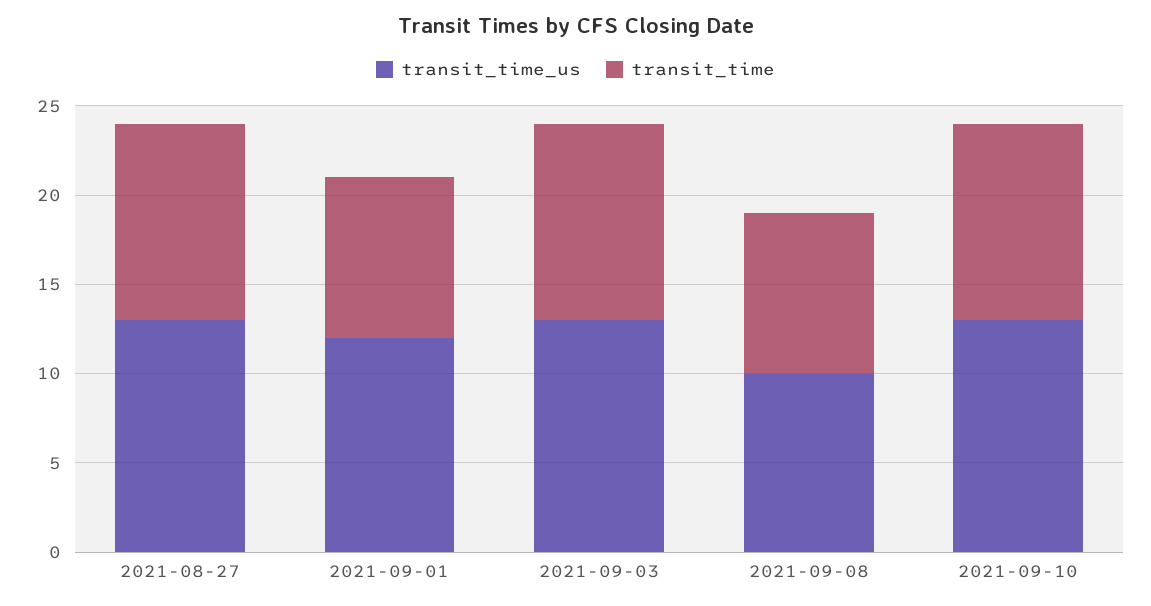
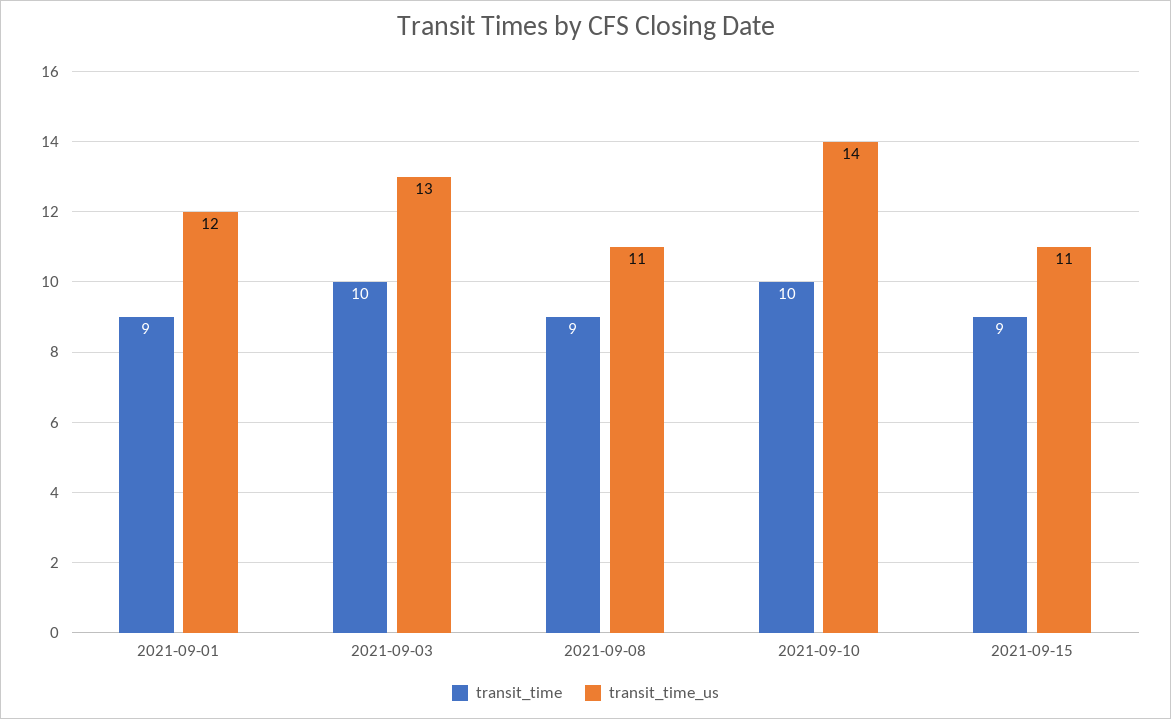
transit_time_us, 2021-08-27: 13 -> none
transit_time, 2021-08-27: 11 -> none
transit_time, 2021-09-03: 11 -> 10
transit_time_us, 2021-09-08: 10 -> 11
transit_time_us, 2021-09-10: 13 -> 14
transit_time, 2021-09-10: 11 -> 10
transit_time, 2021-09-15: none -> 9
transit_time_us, 2021-09-15: none -> 11

